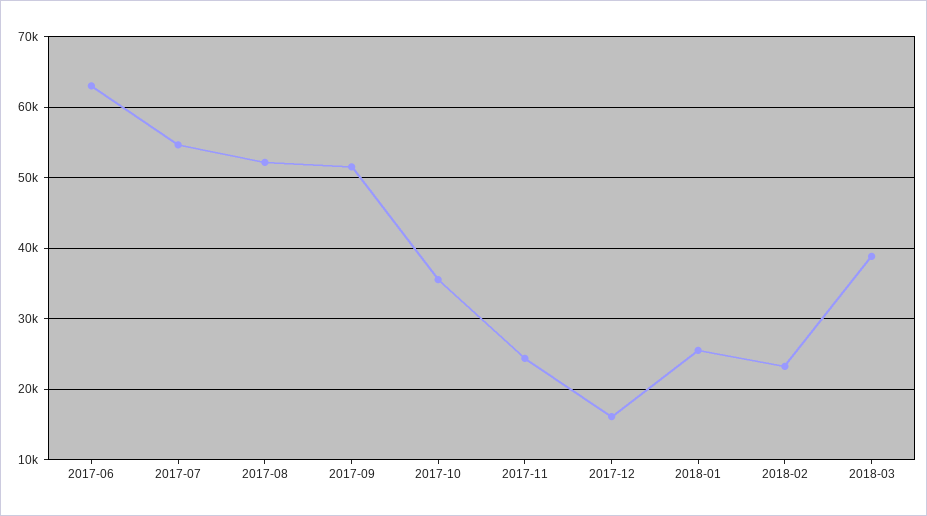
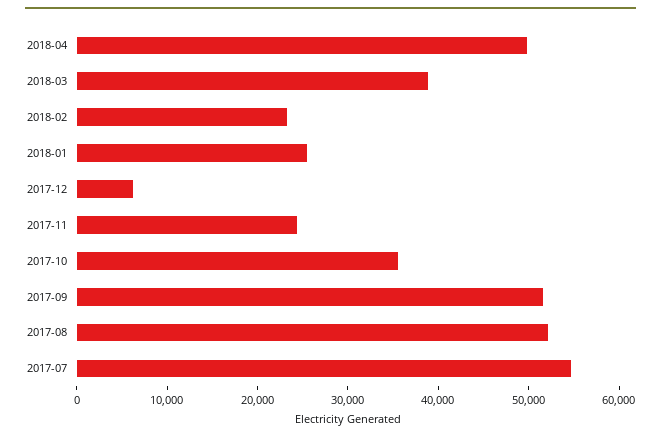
2017-06: 63000 -> none
2017-12: 16000 -> 6000
2018-04: none -> 50000

